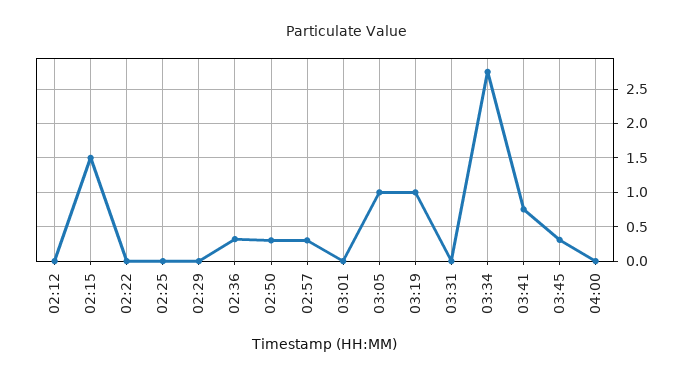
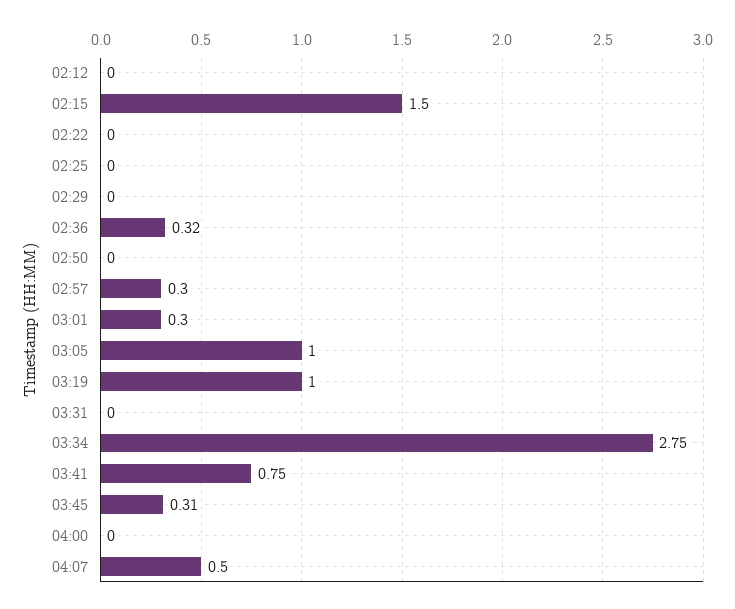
02:50: 0.3 -> 0
03:01: 0 -> 0.3
04:07: none -> 0.5

